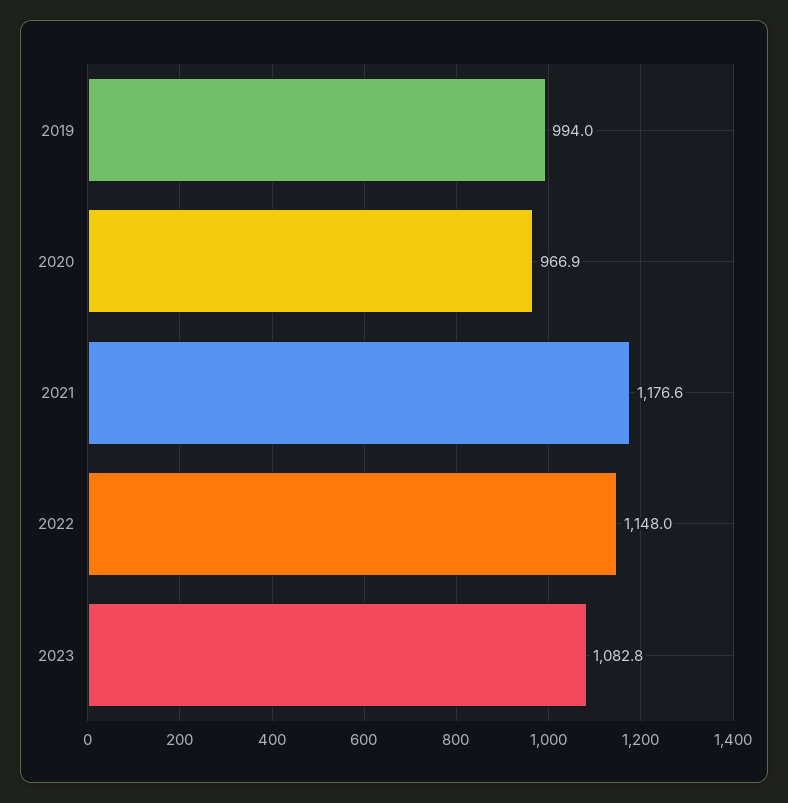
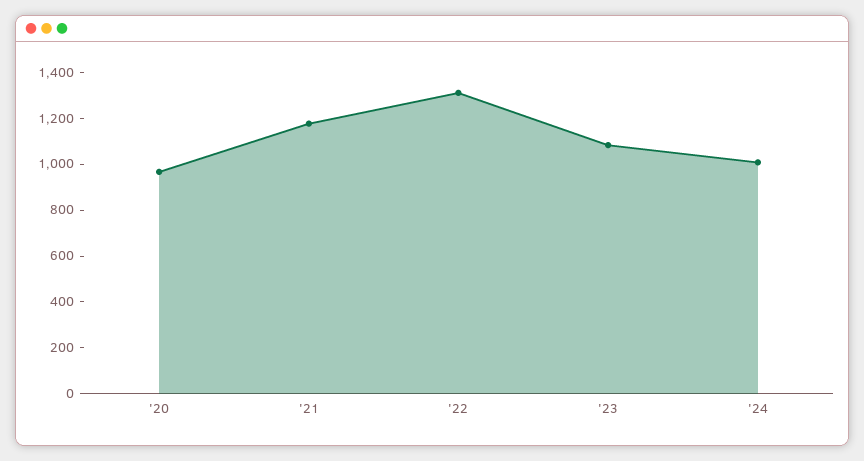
2019: 994 -> none
2022: 1148 -> 1300
'24: none -> 1000

